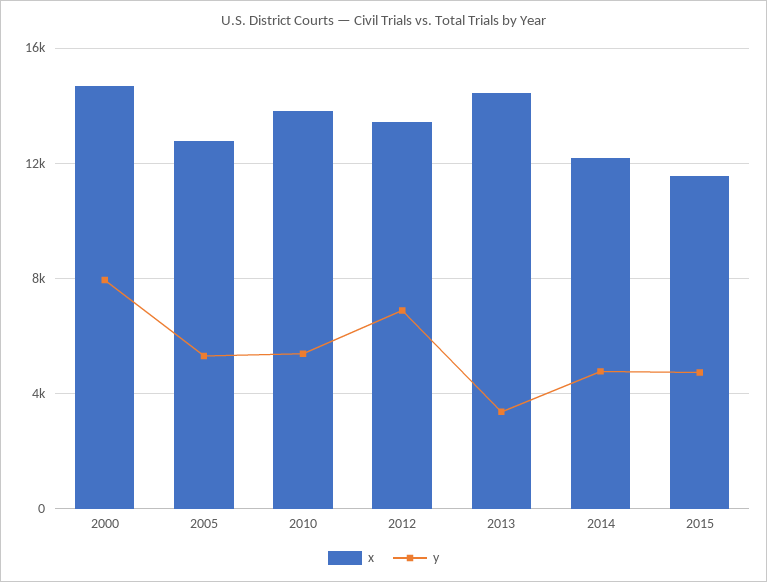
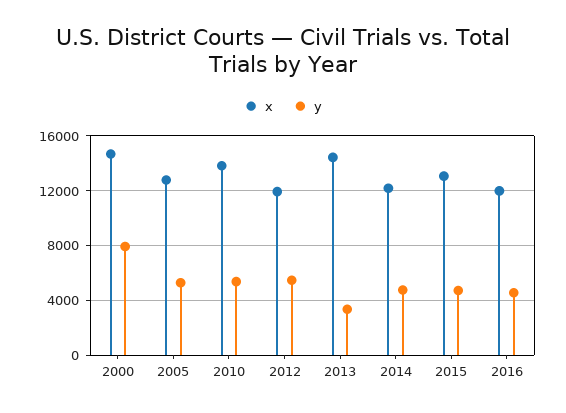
x, 2012: 13500 -> 12000
y, 2012: 7000 -> 5500
x, 2015: 11500 -> 13000
x, 2016: none -> 12000
y, 2016: none -> 4500

